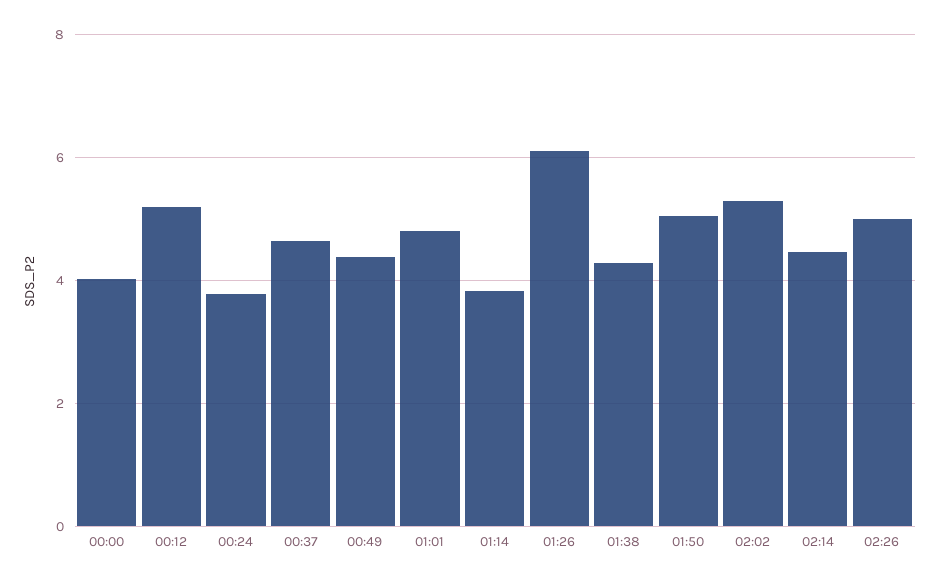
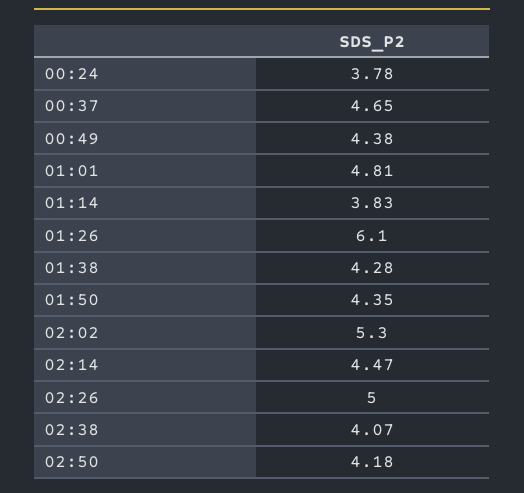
00:00: 4 -> none
00:12: 5.2 -> none
01:50: 5 -> 4.35
02:38: none -> 4.07
02:50: none -> 4.18

